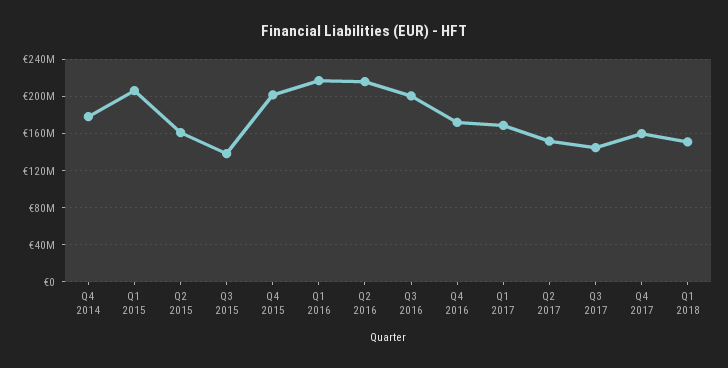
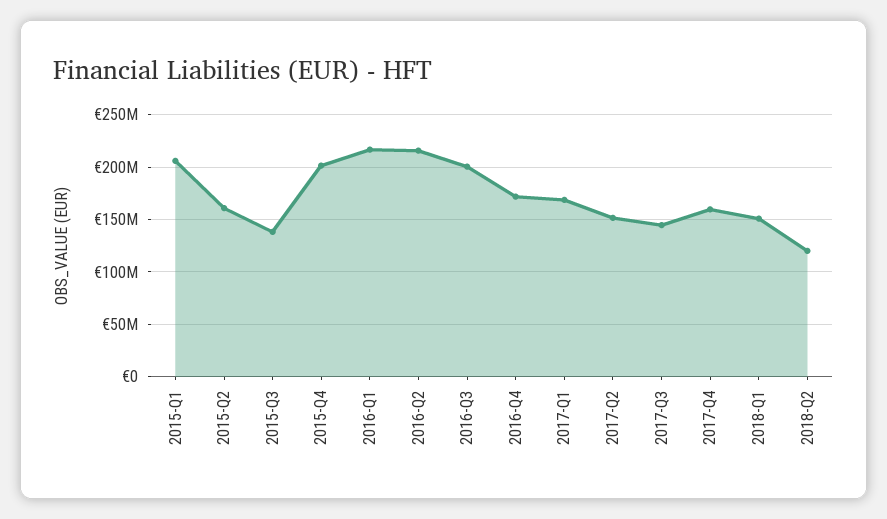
Q4 2014: 180000000 -> none
2018-Q2: none -> 120000000

